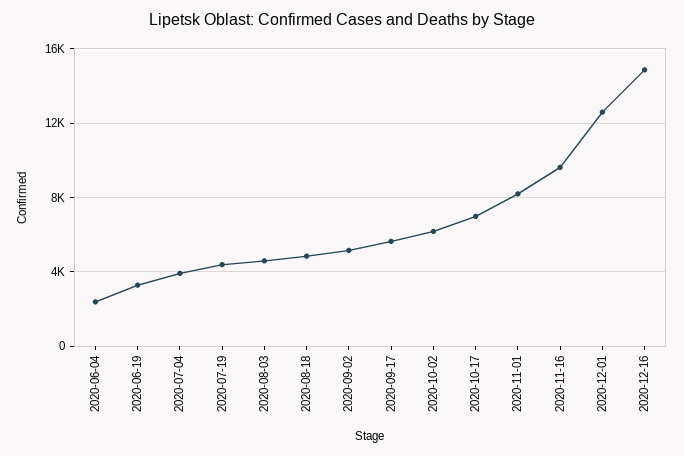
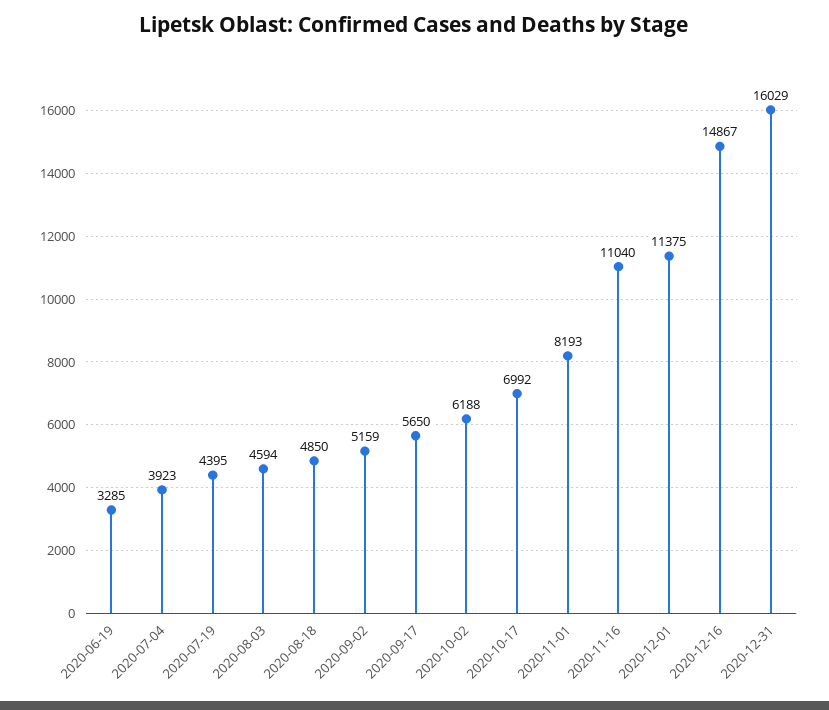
2020-06-04: 2500 -> none
2020-11-16: 9500 -> 11040
2020-12-01: 12500 -> 11375
2020-12-31: none -> 16029

